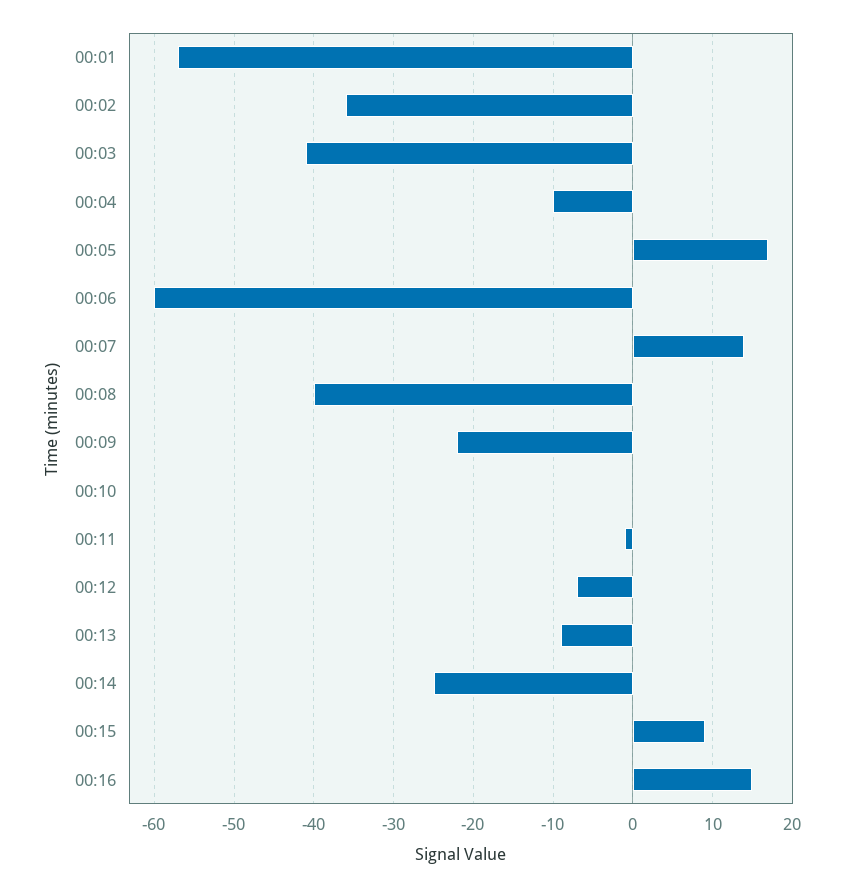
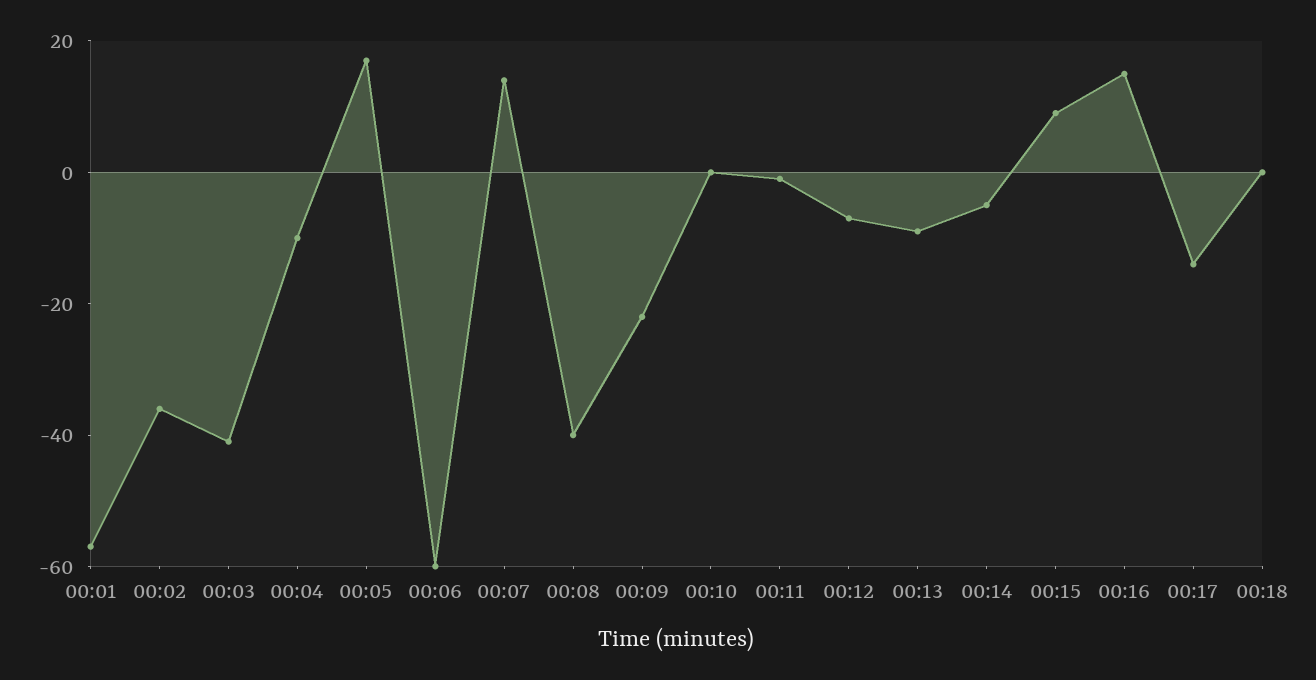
00:14: -25 -> -5
00:17: none -> -15
00:18: none -> 0

